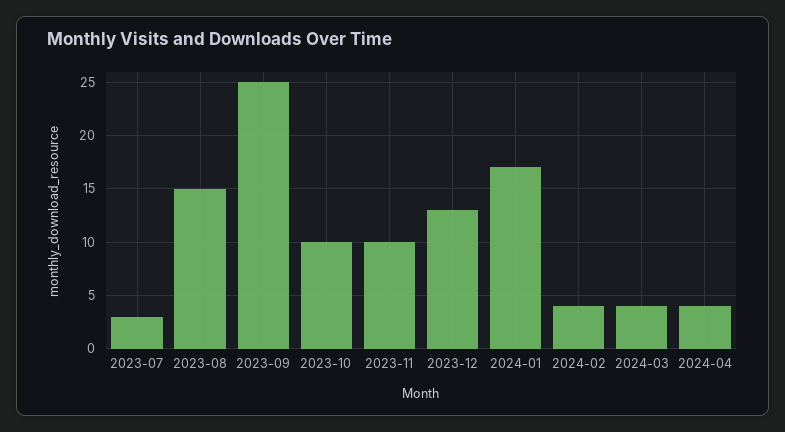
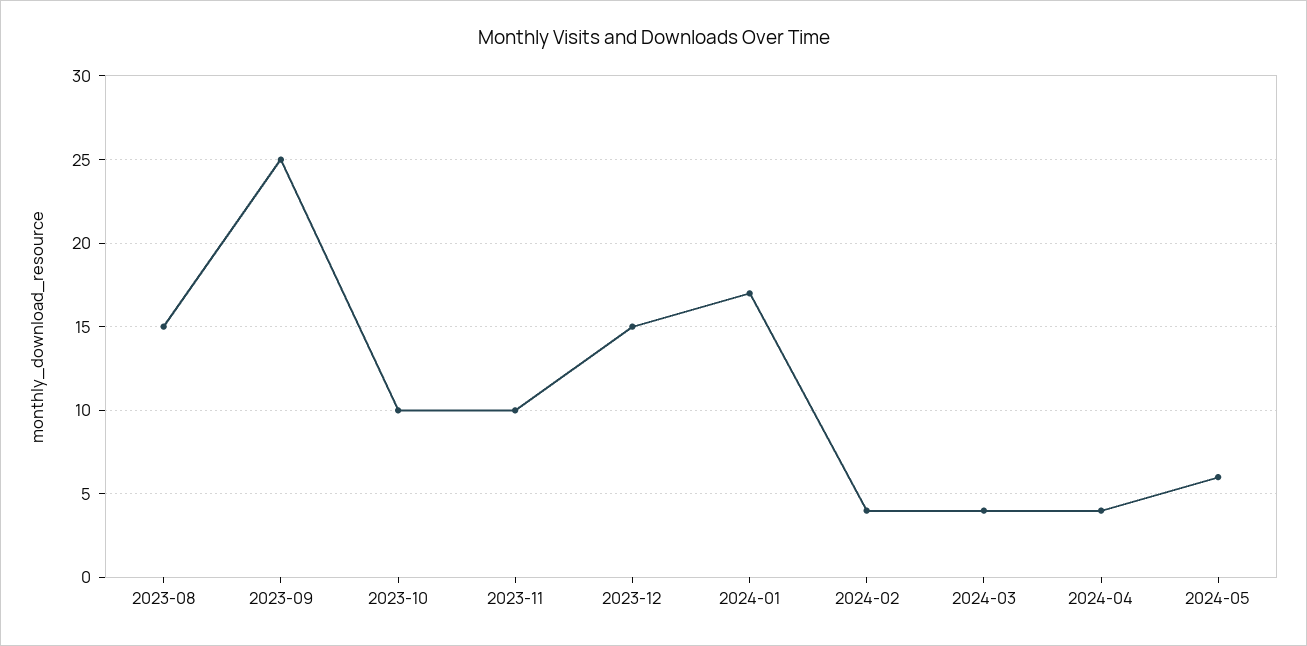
2023-07: 3 -> none
2023-12: 13 -> 15
2024-05: none -> 6

